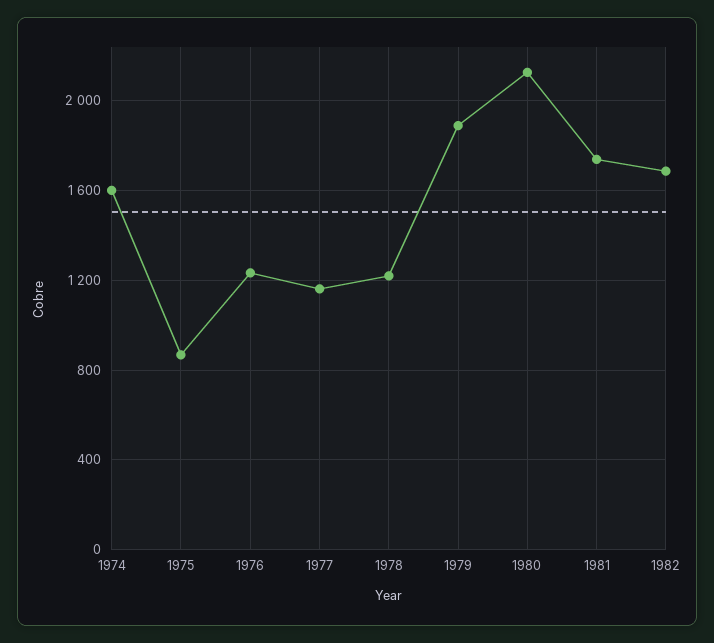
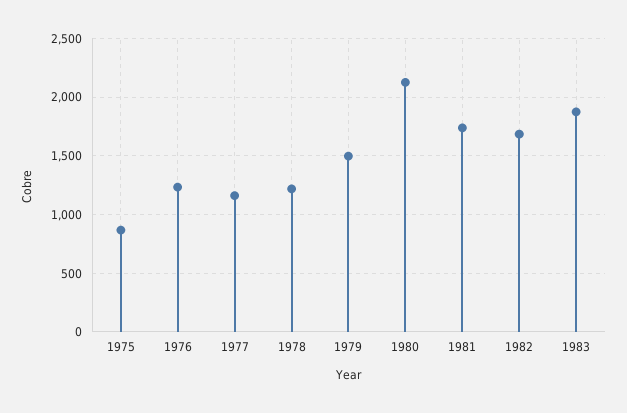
1974: 1600 -> none
1979: 1900 -> 1500
1983: none -> 1900

